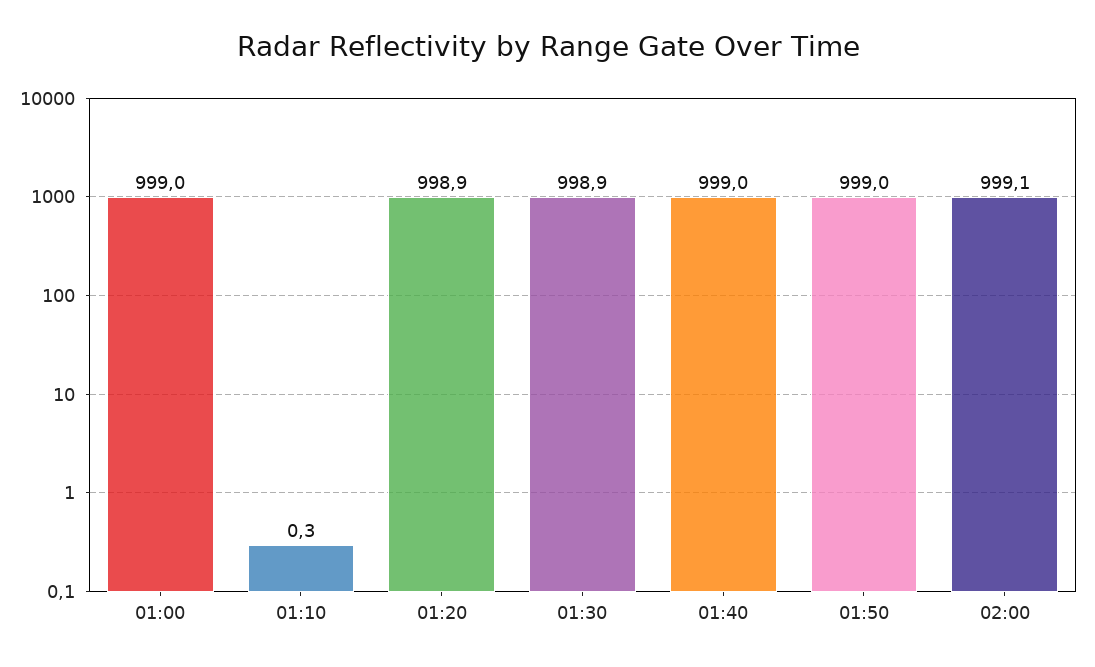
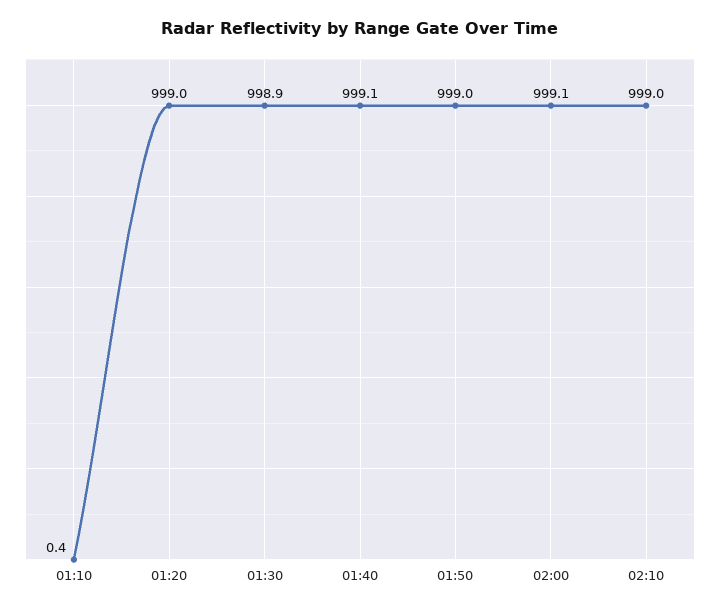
01:00: 999 -> none
01:10: 0.3 -> 0.4
01:20: 998.9 -> 999
01:40: 999 -> 999.1
02:10: none -> 999

